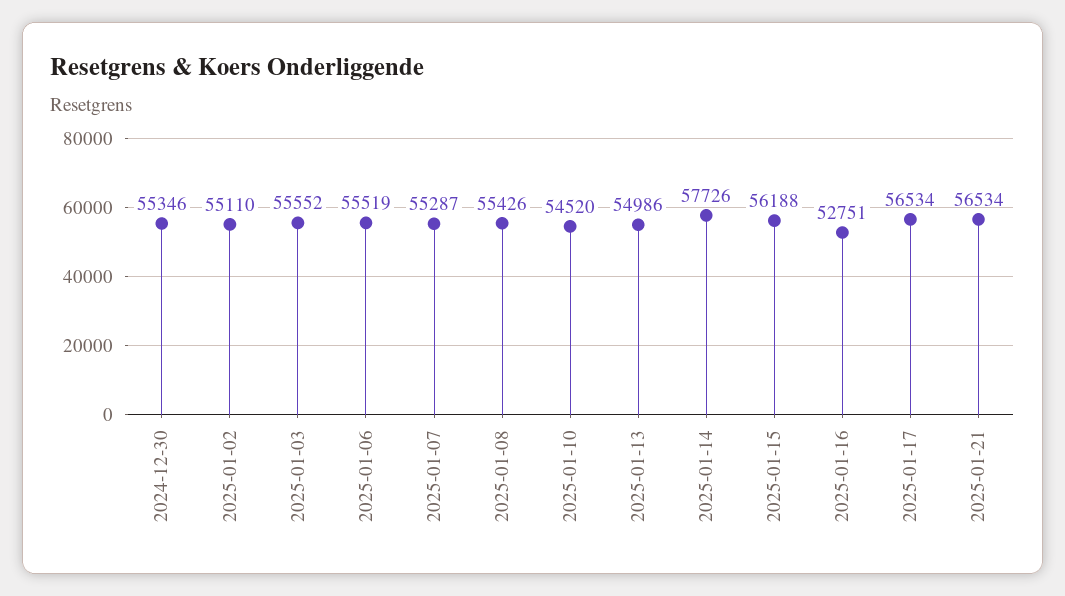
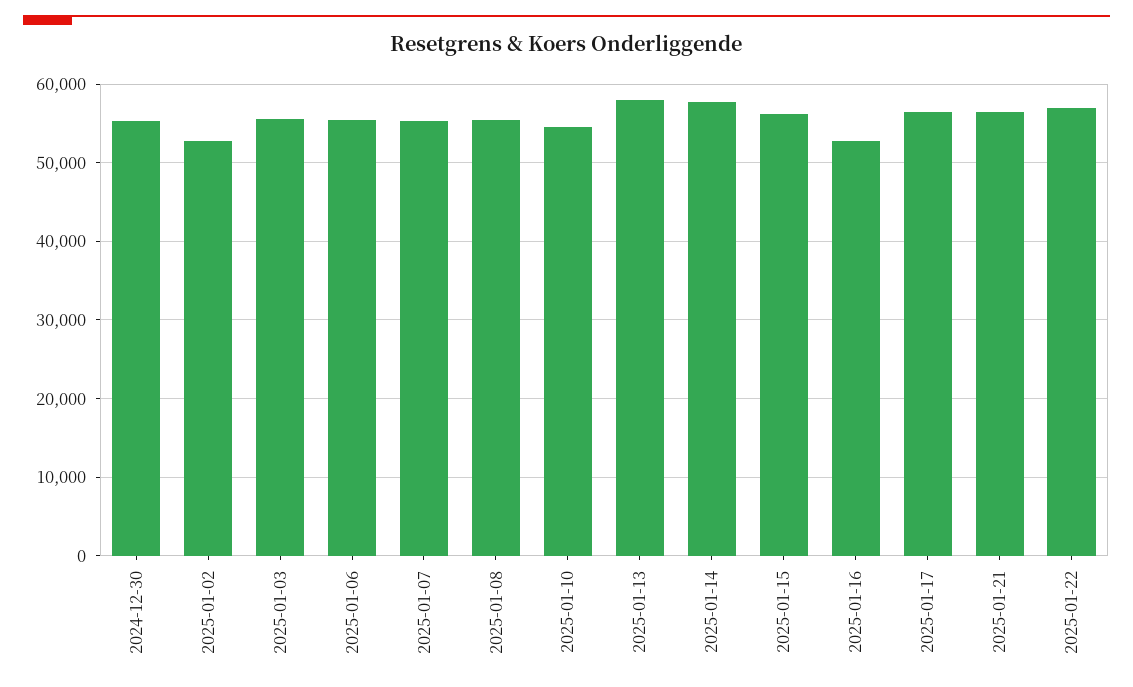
2025-01-02: 55110 -> 53000
2025-01-13: 54986 -> 58000
2025-01-22: none -> 57000

